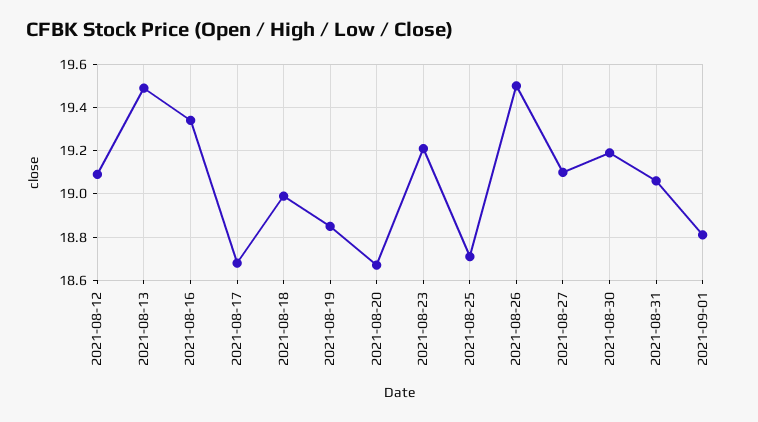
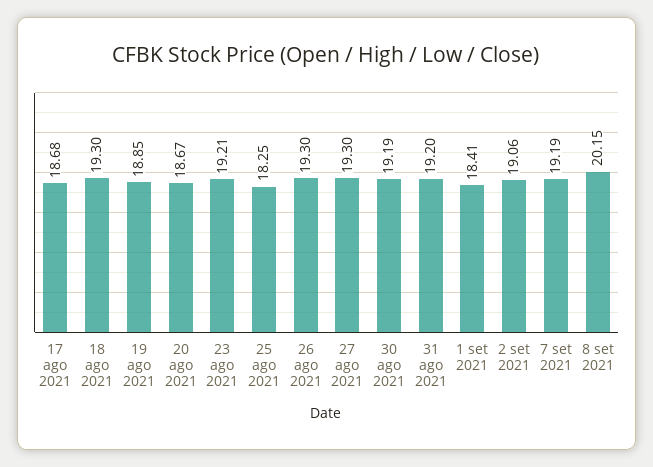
2021-08-12: 19.1 -> none
2021-08-13: 19.5 -> none
2021-08-16: 19.35 -> none
2021-08-18: 19 -> 19.3
2021-08-25: 18.7 -> 18.25
2021-08-26: 19.5 -> 19.3
2021-08-27: 19.1 -> 19.3
2021-08-31: 19.05 -> 19.2
2021-09-01: 18.8 -> 18.41
2 set 2021: none -> 19.06
7 set 2021: none -> 19.19
8 set 2021: none -> 20.15

